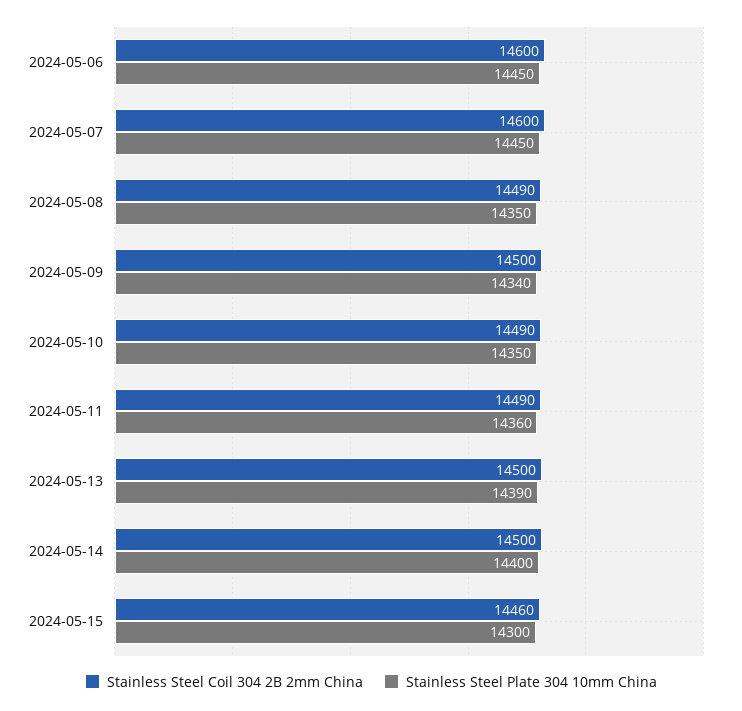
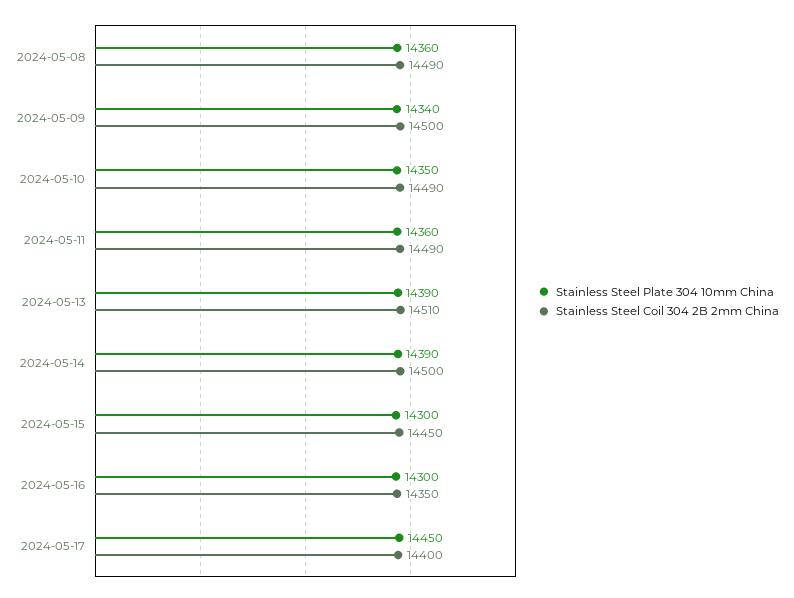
Stainless Steel Coil 304 2B 2mm China, 2024-05-06: 14600 -> none
Stainless Steel Plate 304 10mm China, 2024-05-06: 14450 -> none
Stainless Steel Coil 304 2B 2mm China, 2024-05-07: 14600 -> none
Stainless Steel Plate 304 10mm China, 2024-05-07: 14450 -> none
Stainless Steel Plate 304 10mm China, 2024-05-08: 14350 -> 14360
Stainless Steel Coil 304 2B 2mm China, 2024-05-13: 14500 -> 14510
Stainless Steel Plate 304 10mm China, 2024-05-14: 14400 -> 14390
Stainless Steel Coil 304 2B 2mm China, 2024-05-15: 14460 -> 14450
Stainless Steel Plate 304 10mm China, 2024-05-16: none -> 14300
Stainless Steel Coil 304 2B 2mm China, 2024-05-16: none -> 14350
Stainless Steel Plate 304 10mm China, 2024-05-17: none -> 14450
Stainless Steel Coil 304 2B 2mm China, 2024-05-17: none -> 14400

